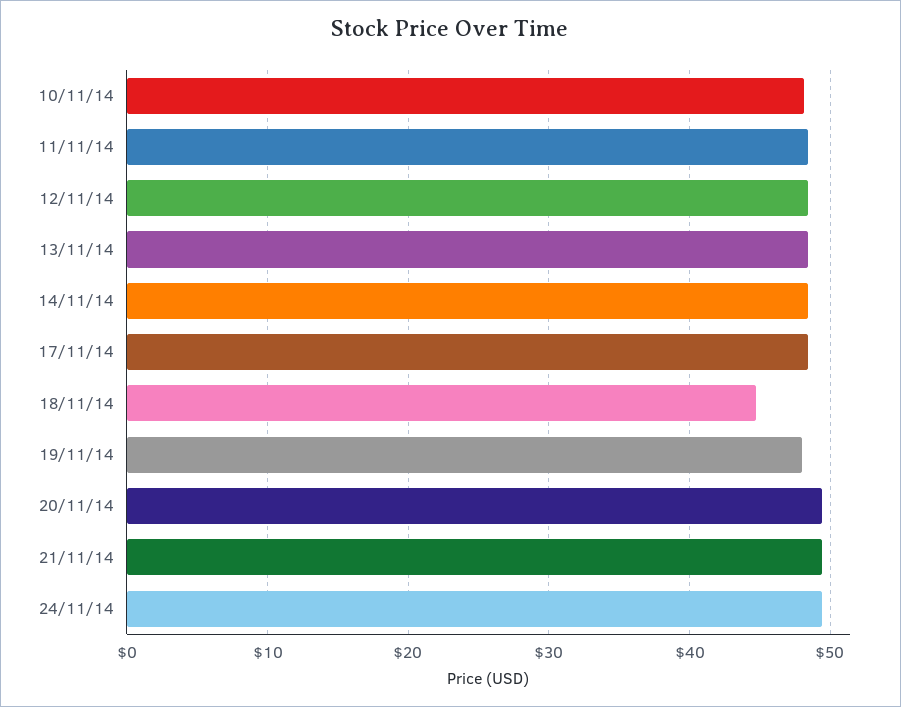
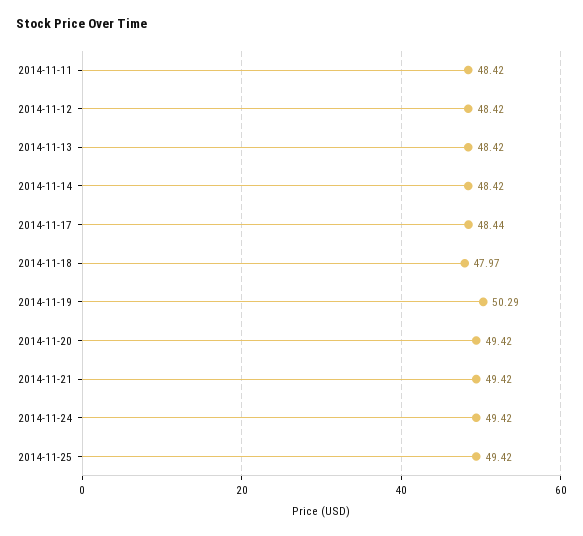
10/11/14: 48 -> none
18/11/14: 45 -> 47.97
19/11/14: 48 -> 50.29
2014-11-25: none -> 49.42

